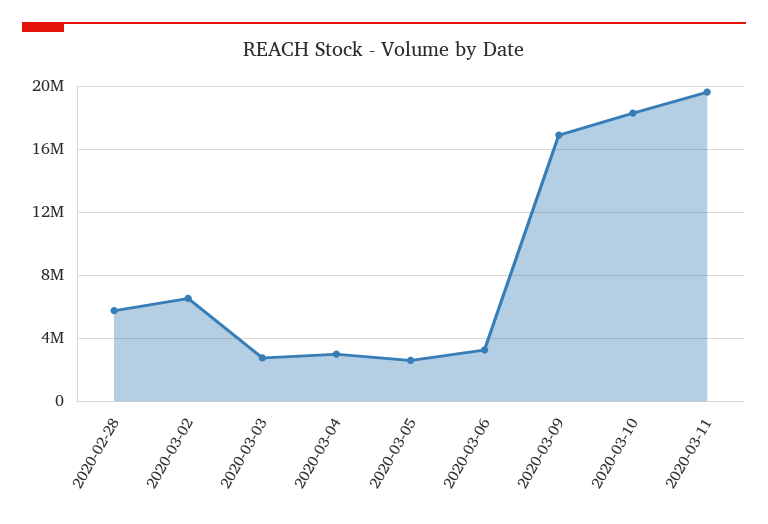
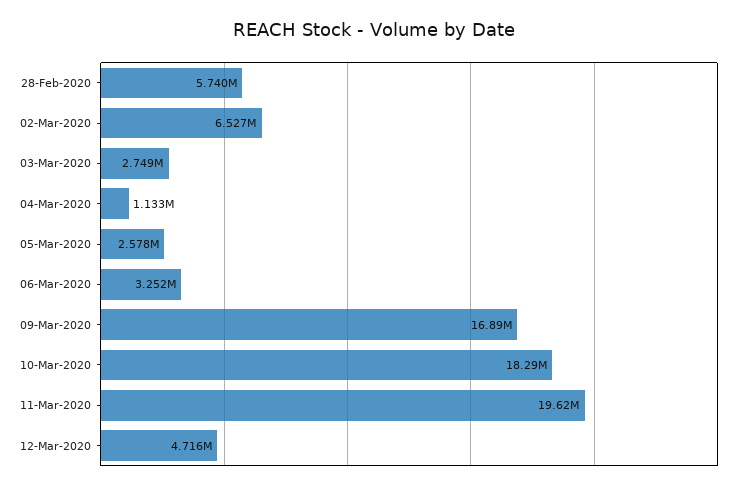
2020-03-04: 3000000 -> 1133000
12-Mar-2020: none -> 4716000

